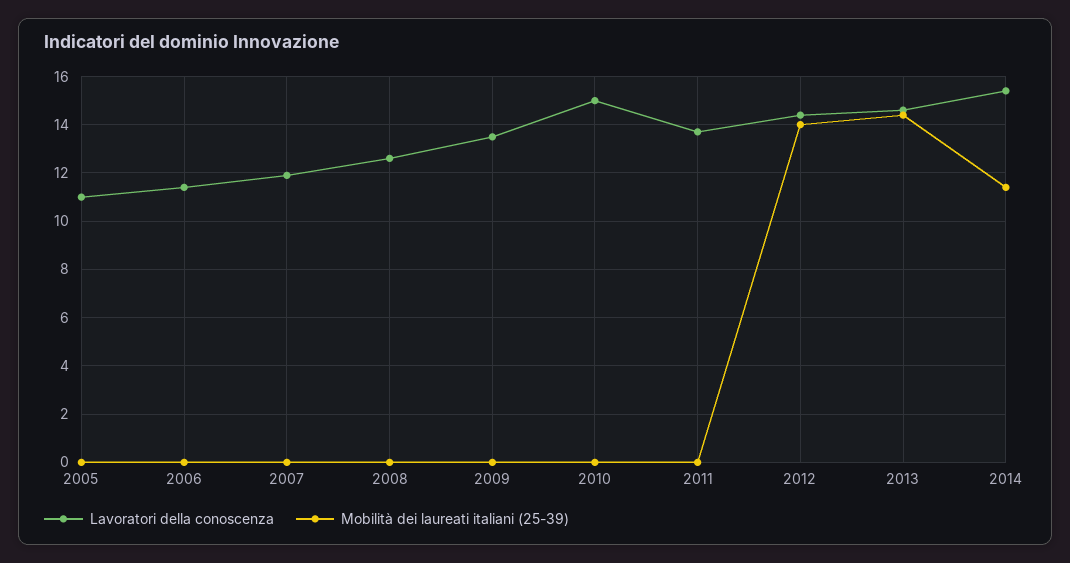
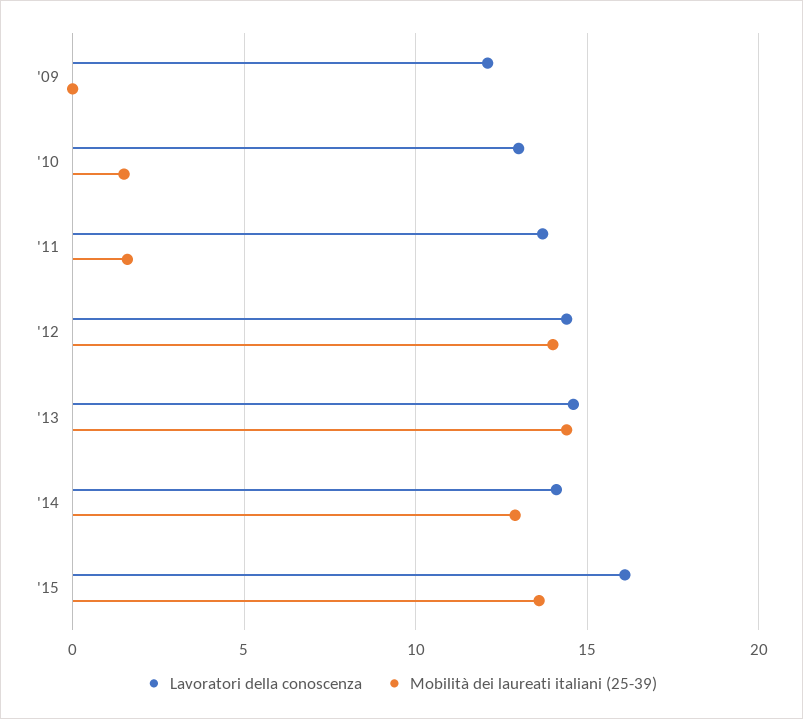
Lavoratori della conoscenza, 2005: 11 -> none
Mobilità dei laureati italiani (25-39), 2005: 0 -> none
Lavoratori della conoscenza, 2006: 11.5 -> none
Mobilità dei laureati italiani (25-39), 2006: 0 -> none
Lavoratori della conoscenza, 2007: 12 -> none
Mobilità dei laureati italiani (25-39), 2007: 0 -> none
Lavoratori della conoscenza, 2008: 12.5 -> none
Mobilità dei laureati italiani (25-39), 2008: 0 -> none
Lavoratori della conoscenza, 2009: 13.5 -> 12
Lavoratori della conoscenza, 2010: 15 -> 13
Mobilità dei laureati italiani (25-39), 2010: 0 -> 1.5
Mobilità dei laureati italiani (25-39), 2011: 0 -> 1.5
Lavoratori della conoscenza, 2014: 15.5 -> 14
Mobilità dei laureati italiani (25-39), 2014: 11.5 -> 13
Lavoratori della conoscenza, '15: none -> 16
Mobilità dei laureati italiani (25-39), '15: none -> 13.5

